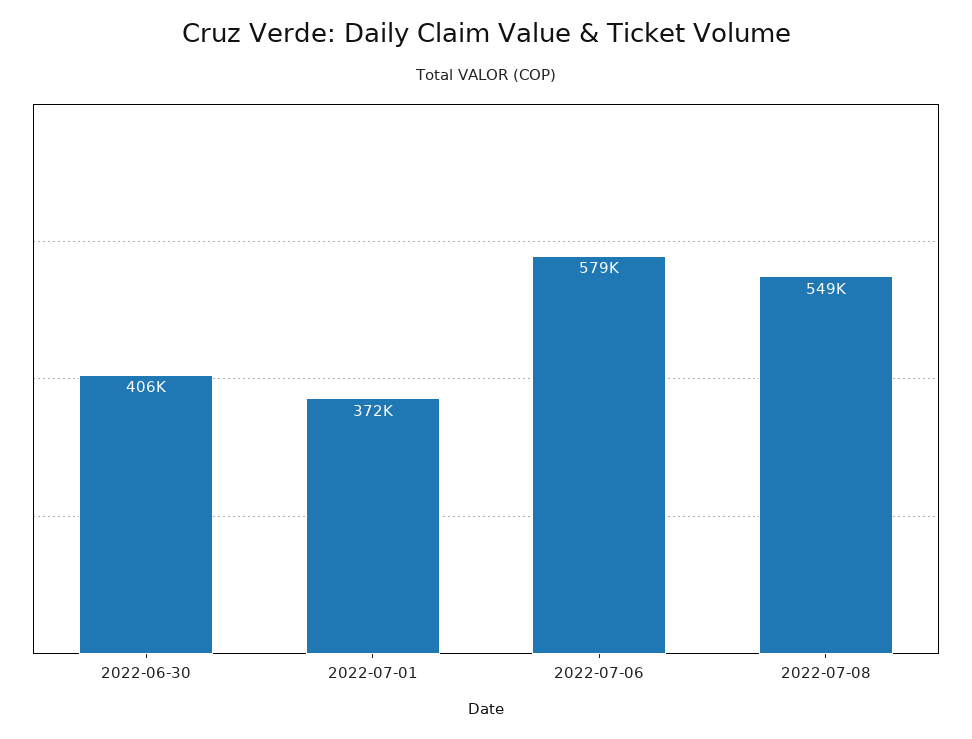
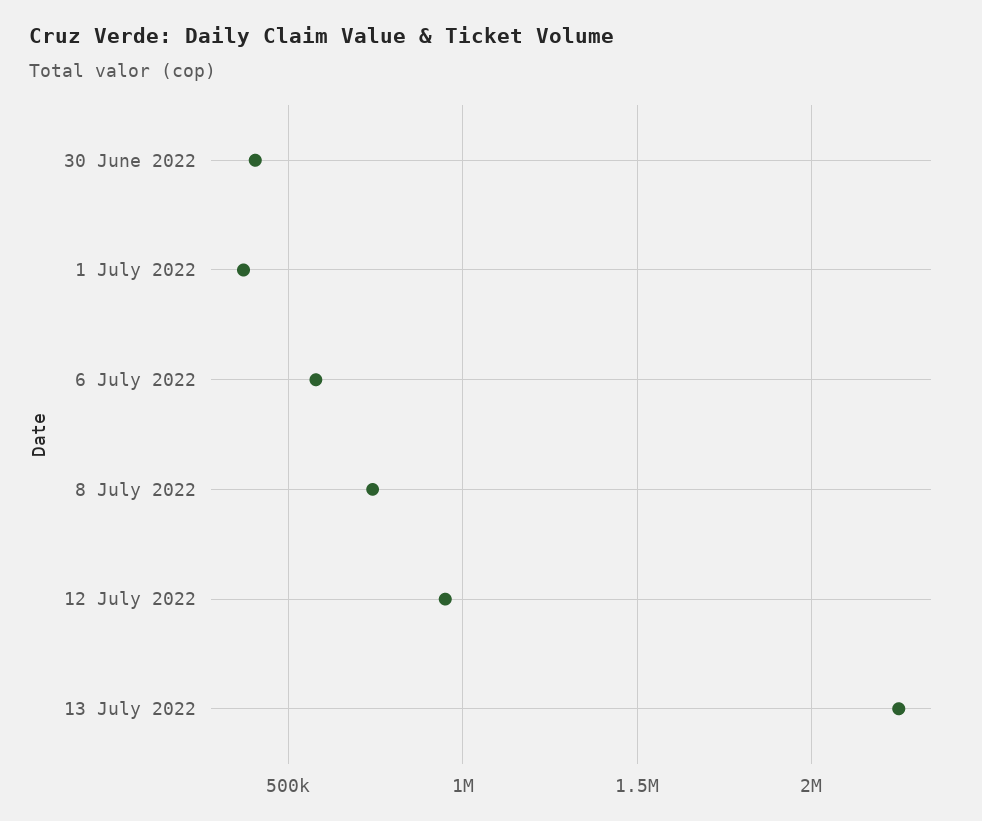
2022-07-08: 549000 -> 750000
12 July 2022: none -> 950000
13 July 2022: none -> 2250000

